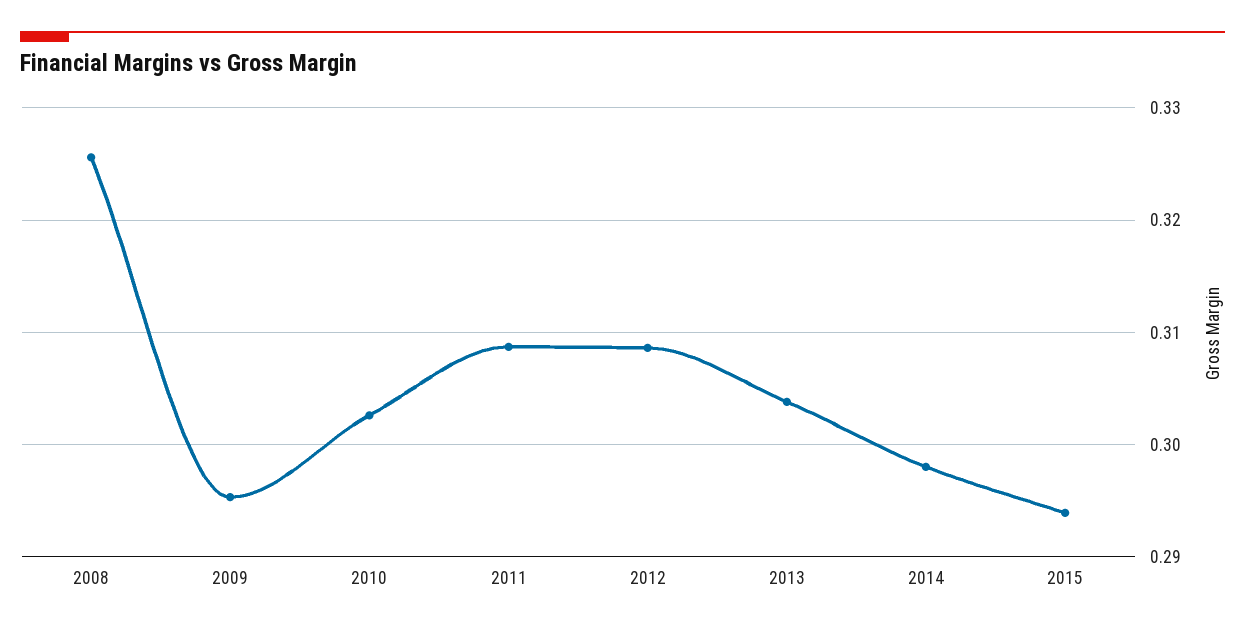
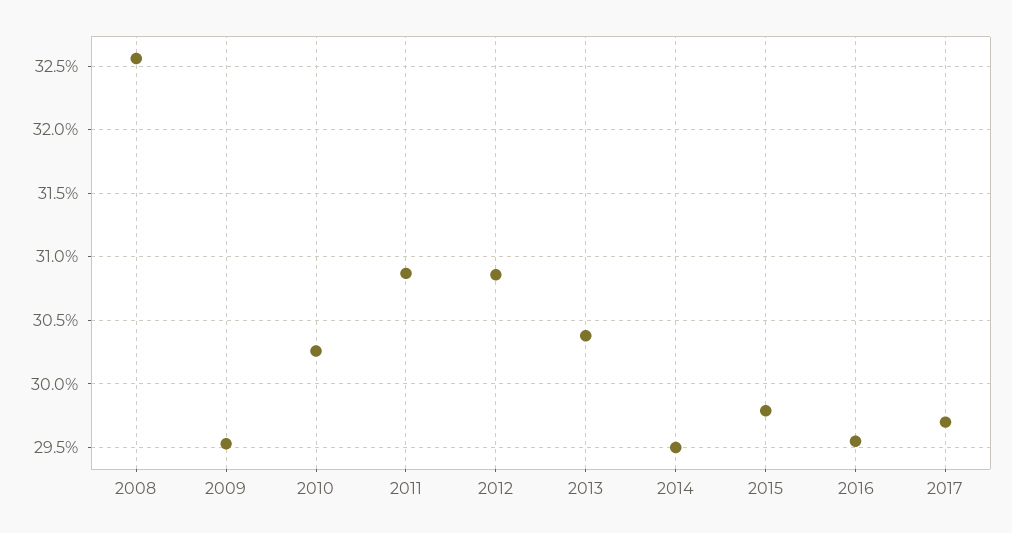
2014: 0.298 -> 0.295
2015: 0.294 -> 0.298
2016: none -> 0.2955
2017: none -> 0.297

